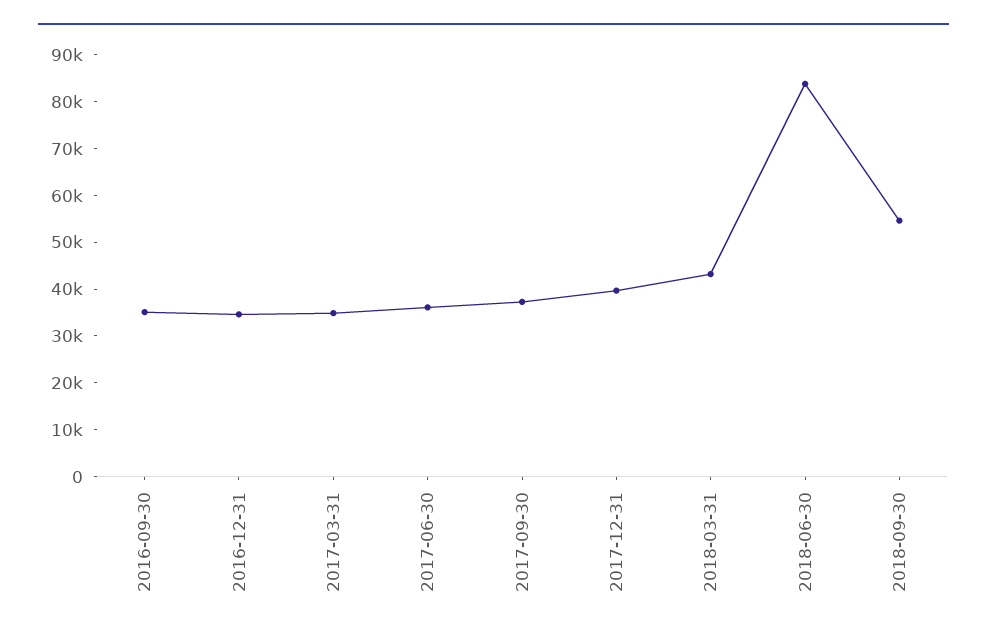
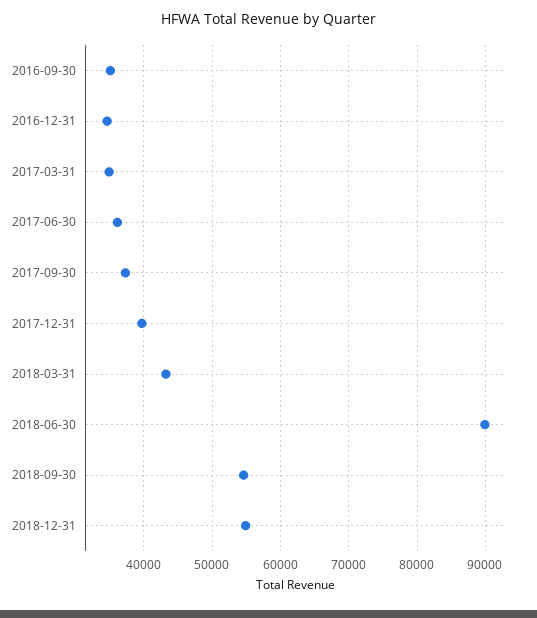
2018-06-30: 84000 -> 90000
2018-12-31: none -> 55000

